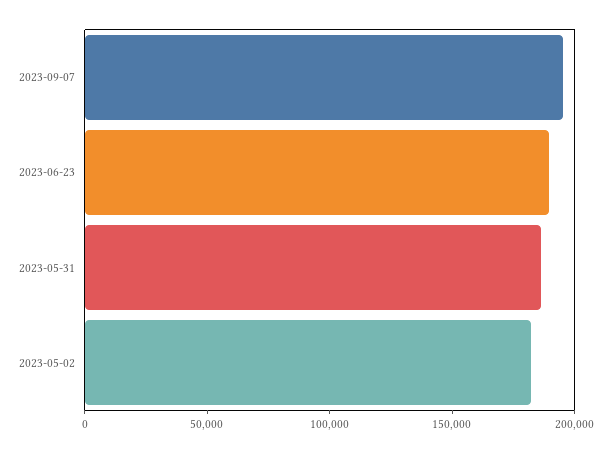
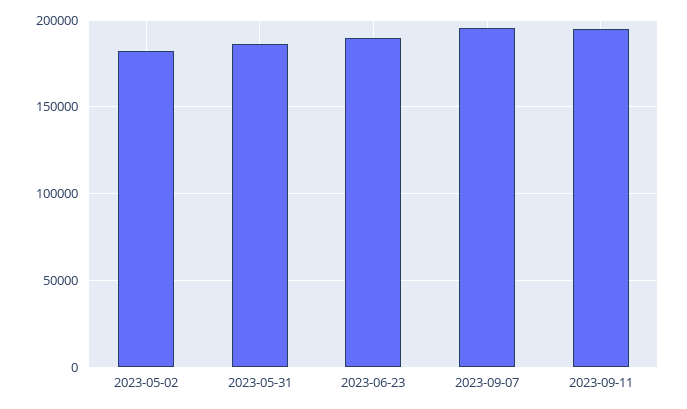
2023-09-11: none -> 195000

